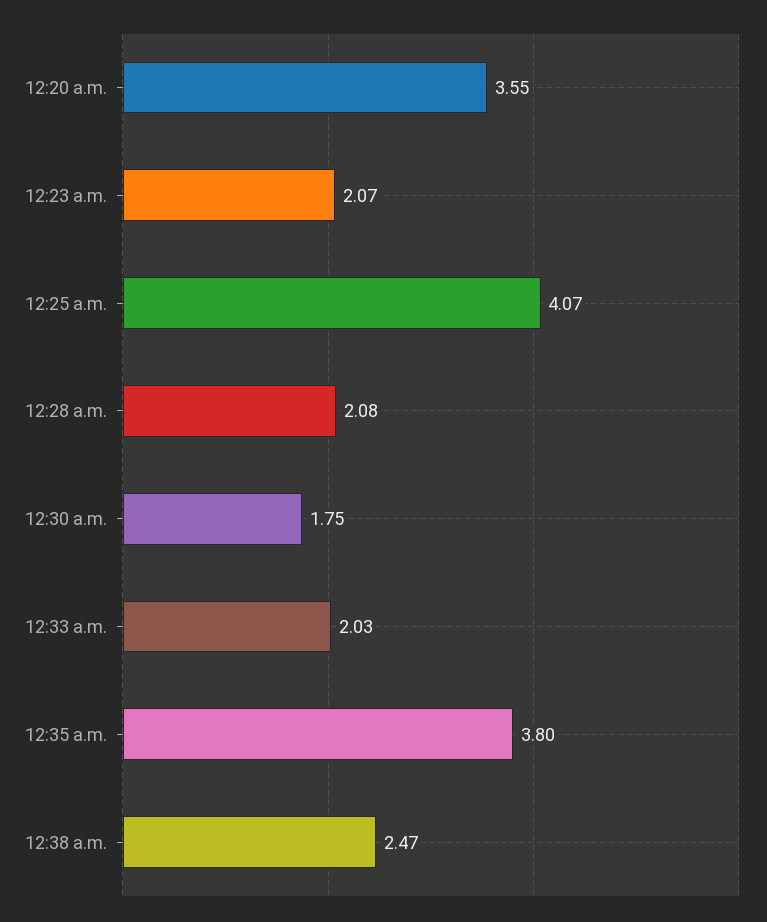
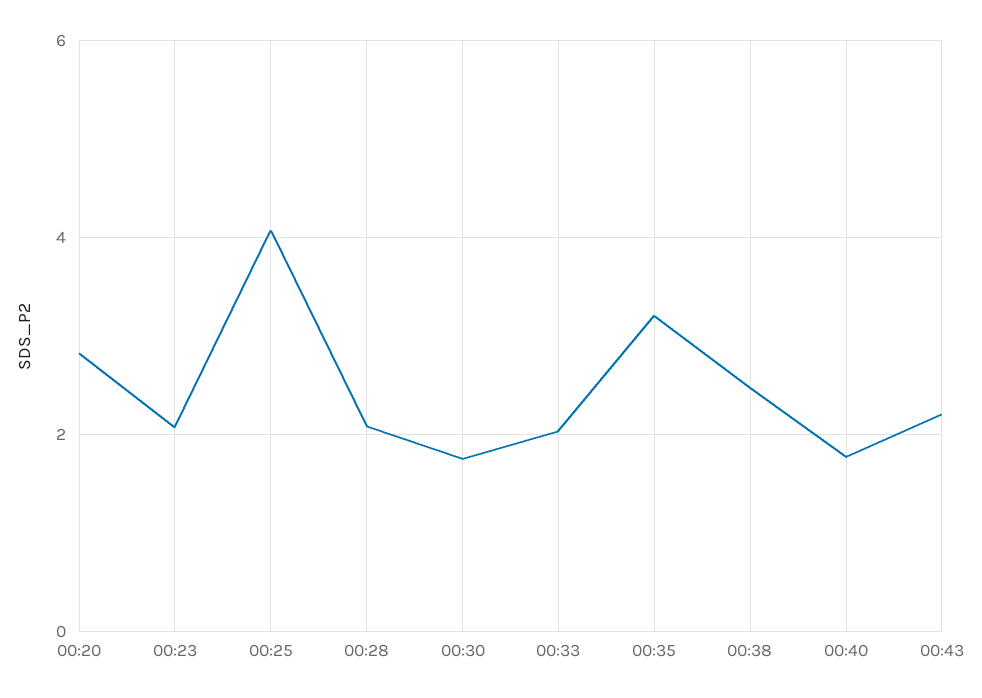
12:20 a.m.: 3.55 -> 2.8
12:35 a.m.: 3.8 -> 3.2
00:40: none -> 1.8
00:43: none -> 2.2

